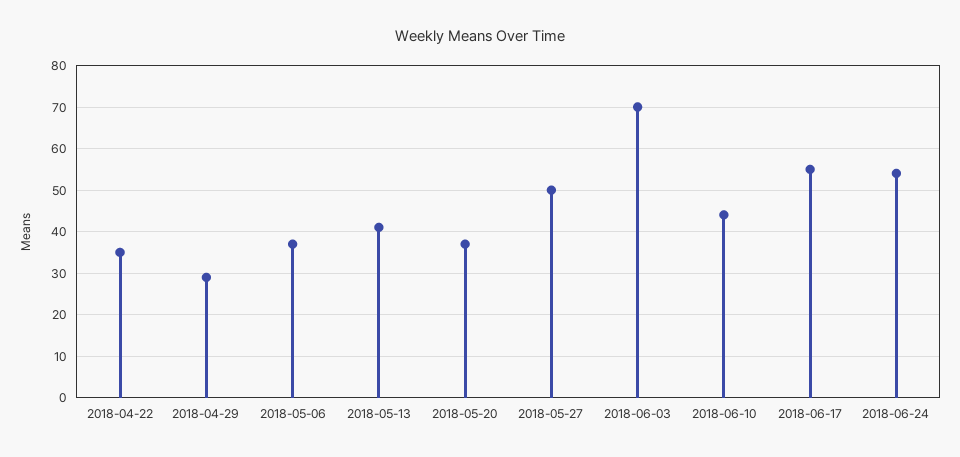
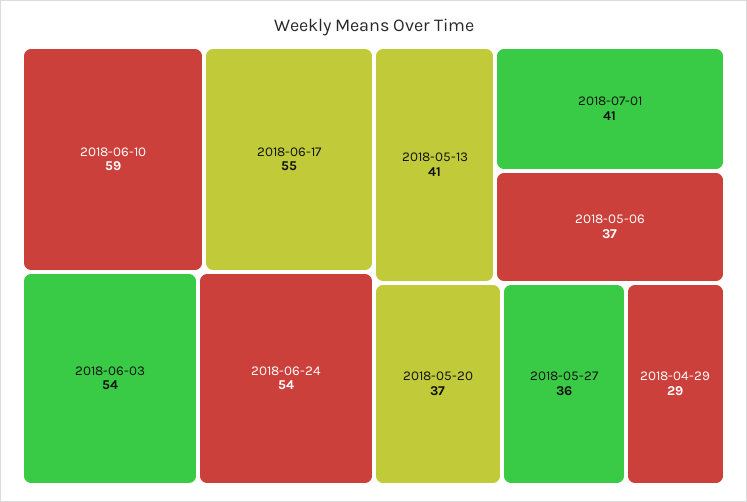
2018-04-22: 35 -> none
2018-05-27: 50 -> 36
2018-06-03: 70 -> 54
2018-06-10: 45 -> 59
2018-07-01: none -> 41

